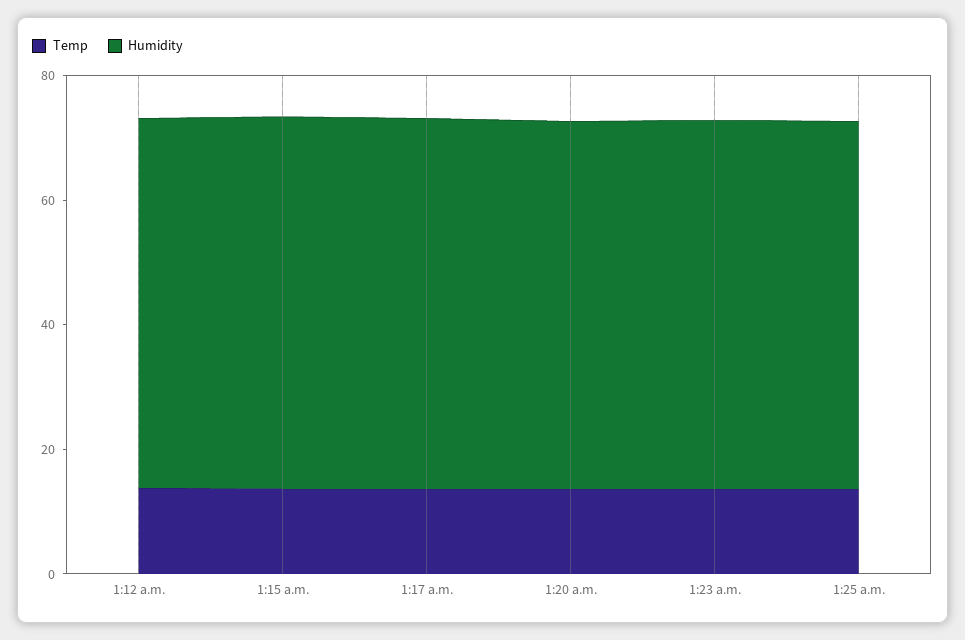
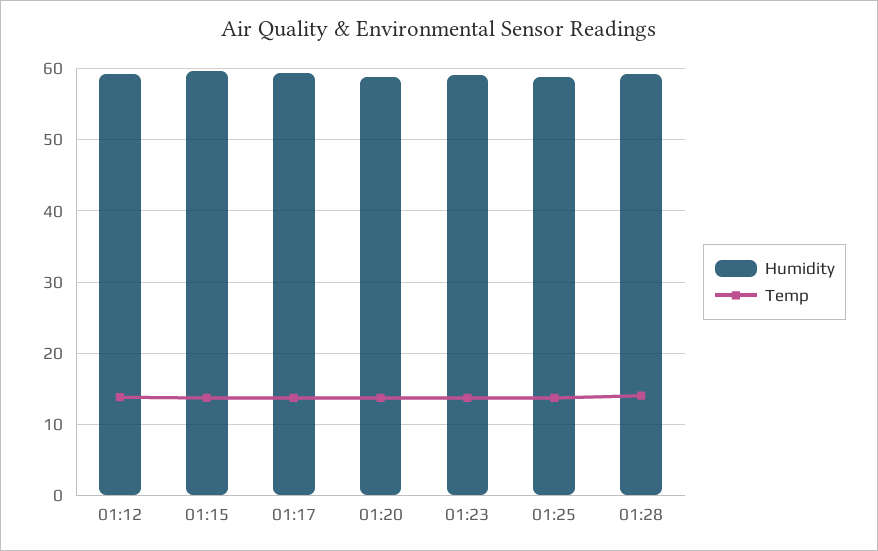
Humidity, 01:28: none -> 59
Temp, 01:28: none -> 14

